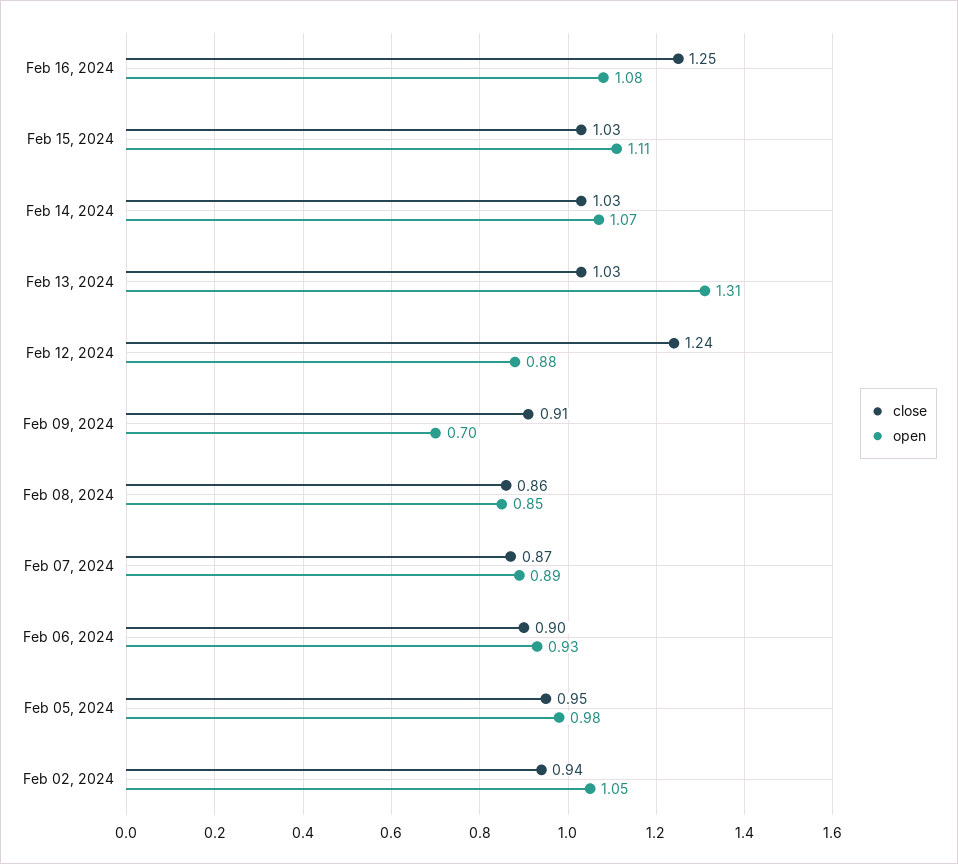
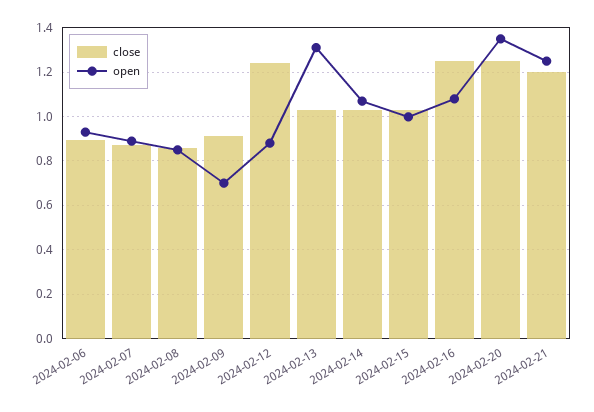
open, Feb 15, 2024: 1.11 -> 1
close, Feb 05, 2024: 0.95 -> none
open, Feb 05, 2024: 0.98 -> none
close, Feb 02, 2024: 0.94 -> none
open, Feb 02, 2024: 1.05 -> none
close, 2024-02-20: none -> 1.25
open, 2024-02-20: none -> 1.35
close, 2024-02-21: none -> 1.2
open, 2024-02-21: none -> 1.25

